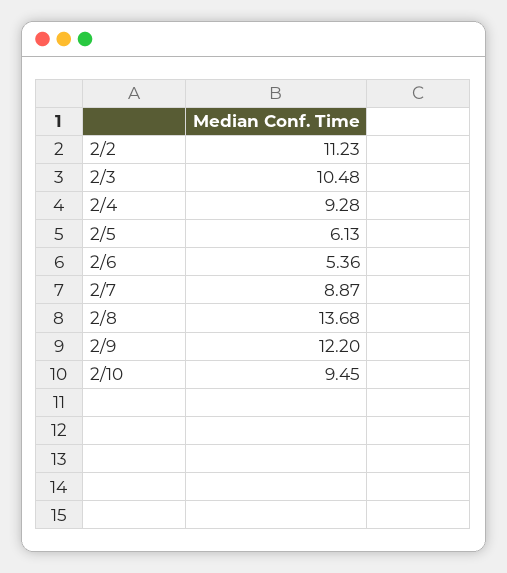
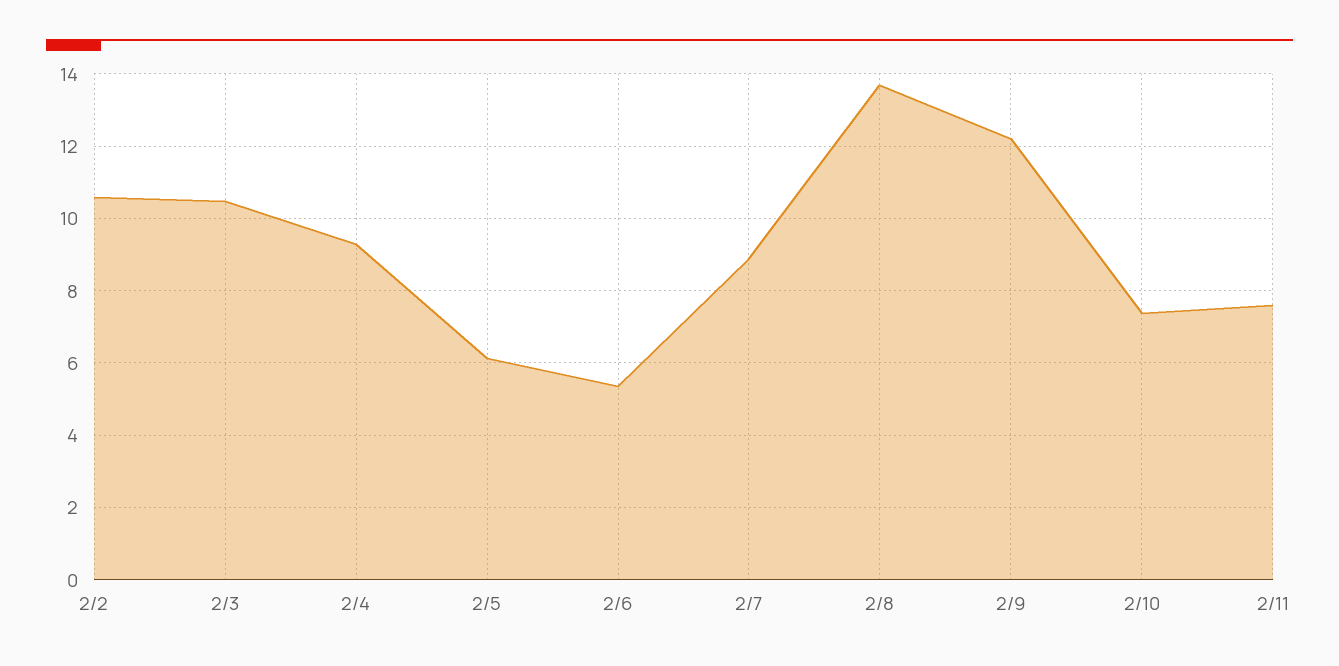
2/2: 11.23 -> 10.6
2/10: 9.45 -> 7.4
2/11: none -> 7.6

